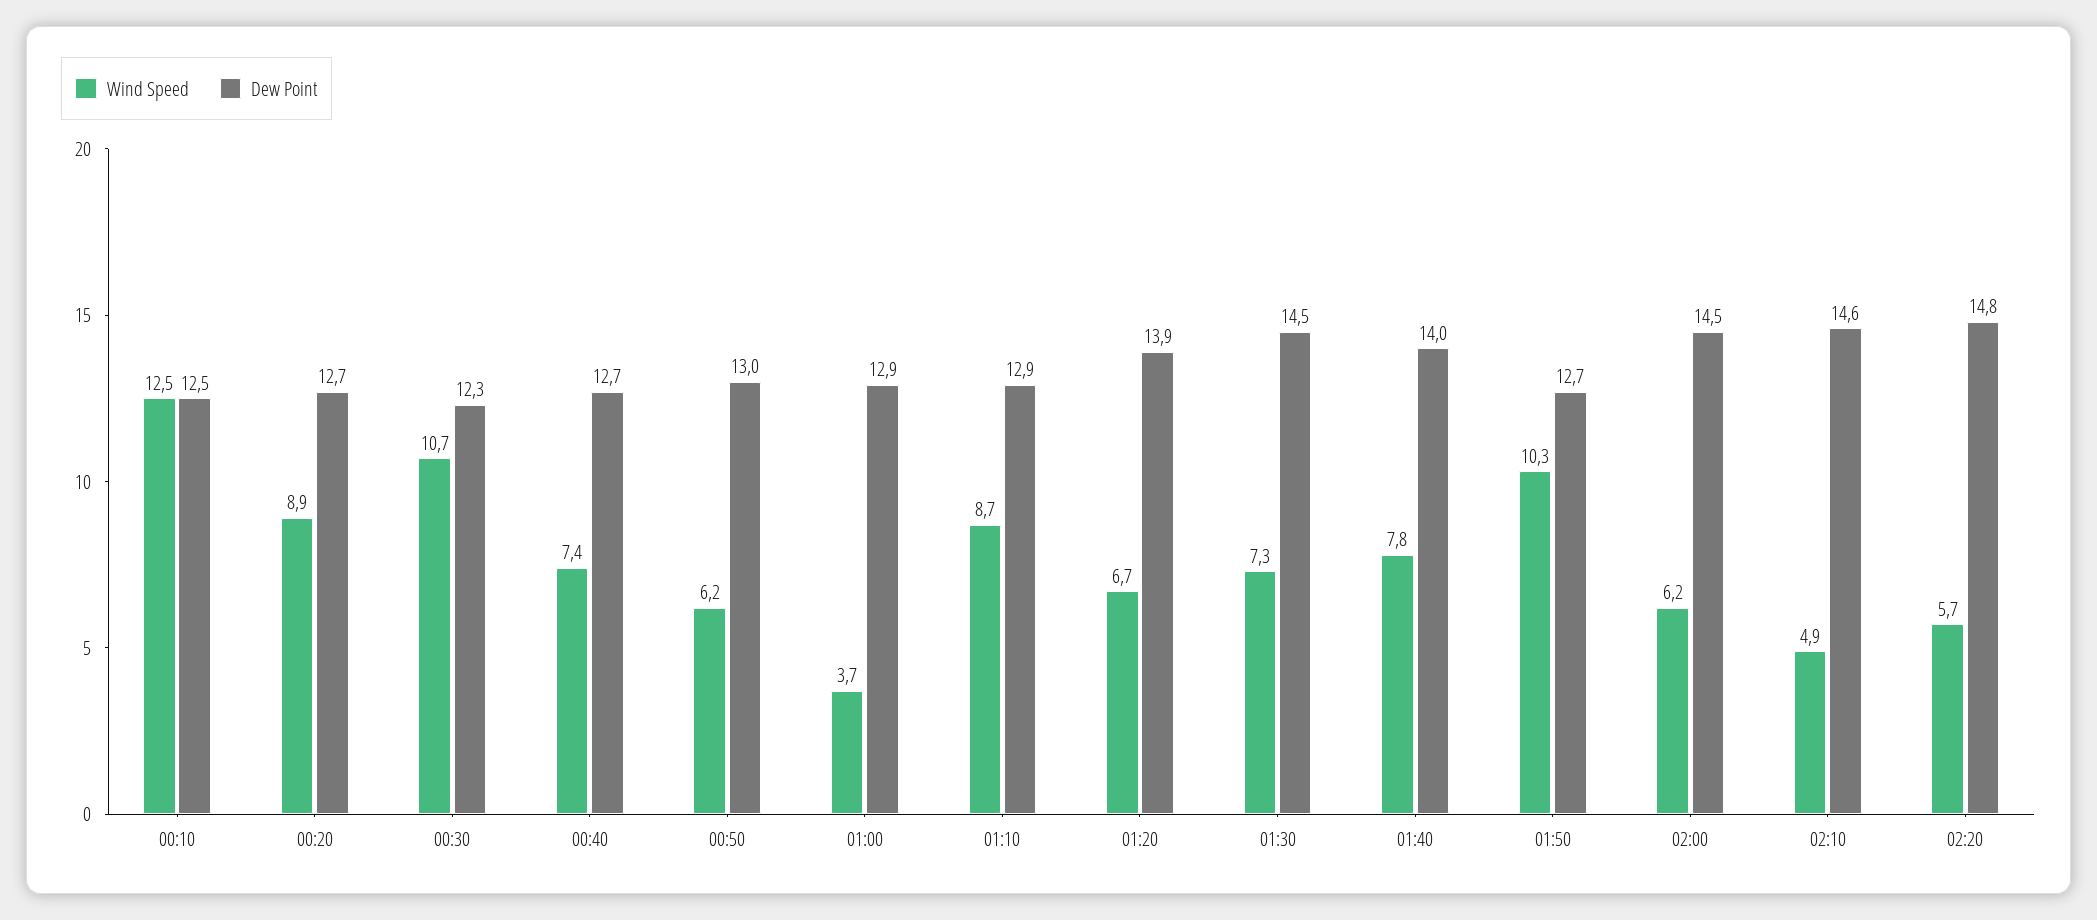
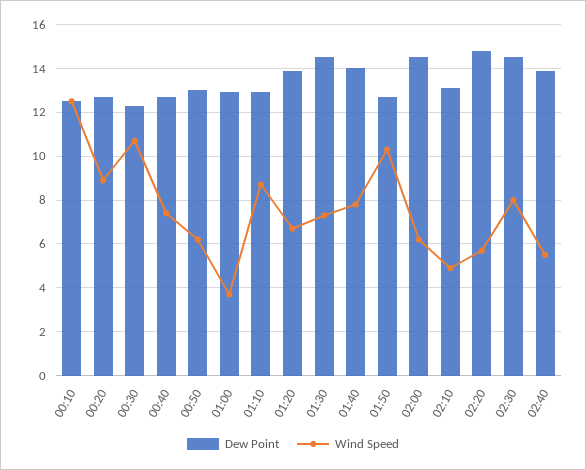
Dew Point, 02:10: 14.6 -> 13
Dew Point, 02:30: none -> 14.5
Wind Speed, 02:30: none -> 8
Dew Point, 02:40: none -> 14
Wind Speed, 02:40: none -> 5.5

